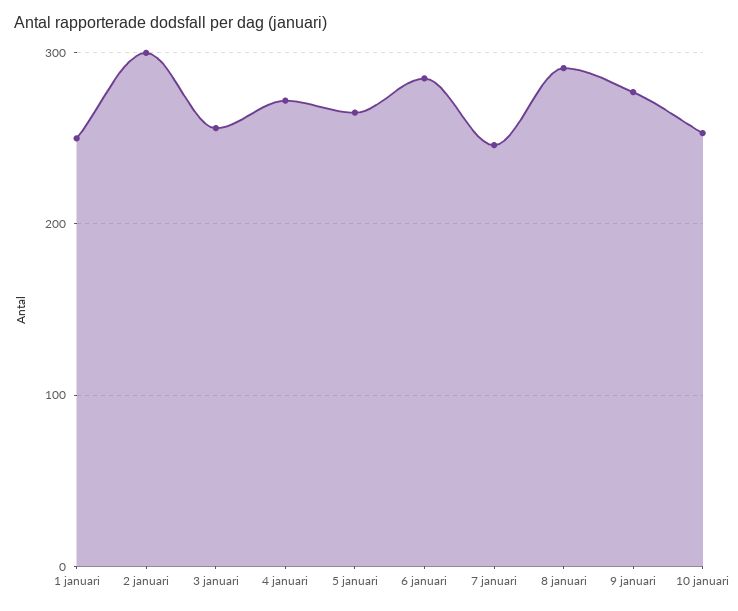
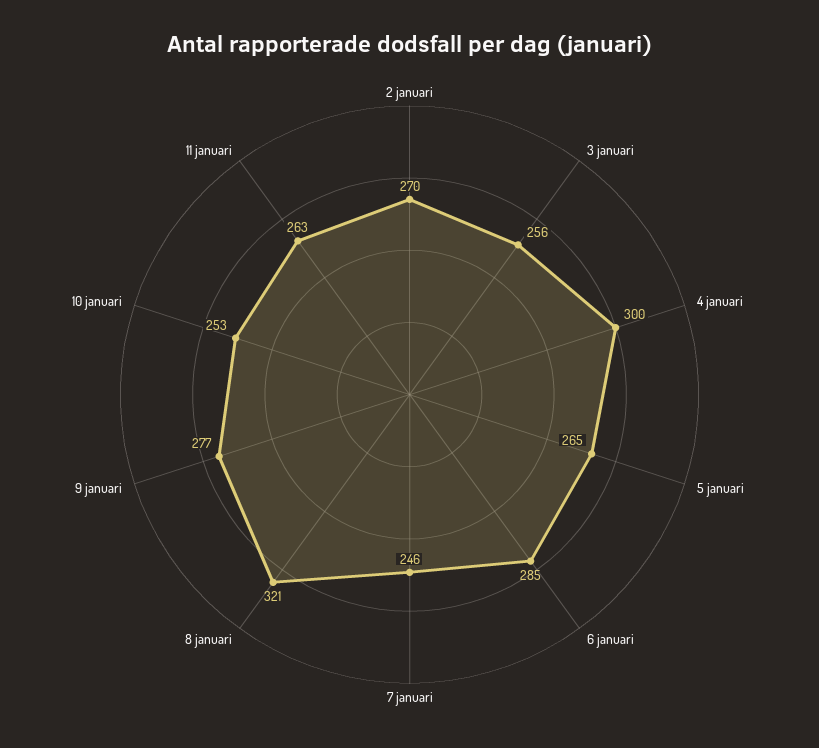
1 januari: 250 -> none
2 januari: 300 -> 270
4 januari: 270 -> 300
8 januari: 290 -> 321
11 januari: none -> 263

